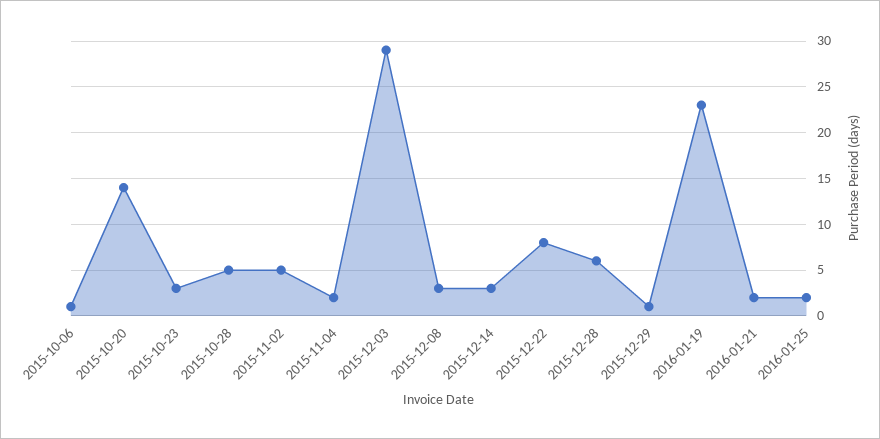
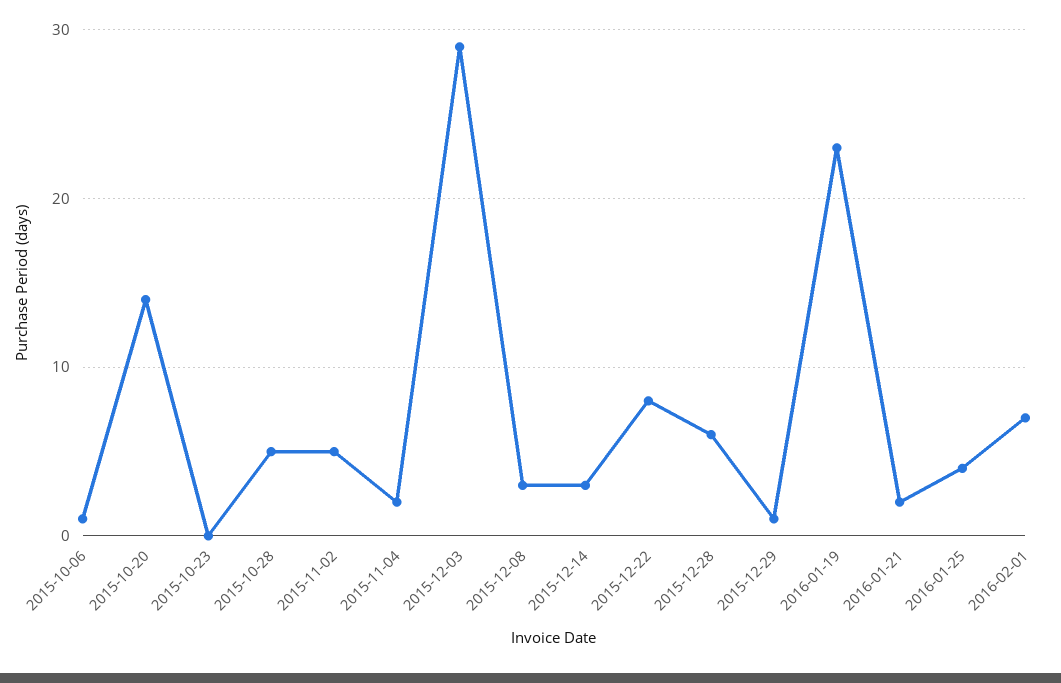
2015-10-23: 3 -> 0
2016-01-25: 2 -> 4
2016-02-01: none -> 7

